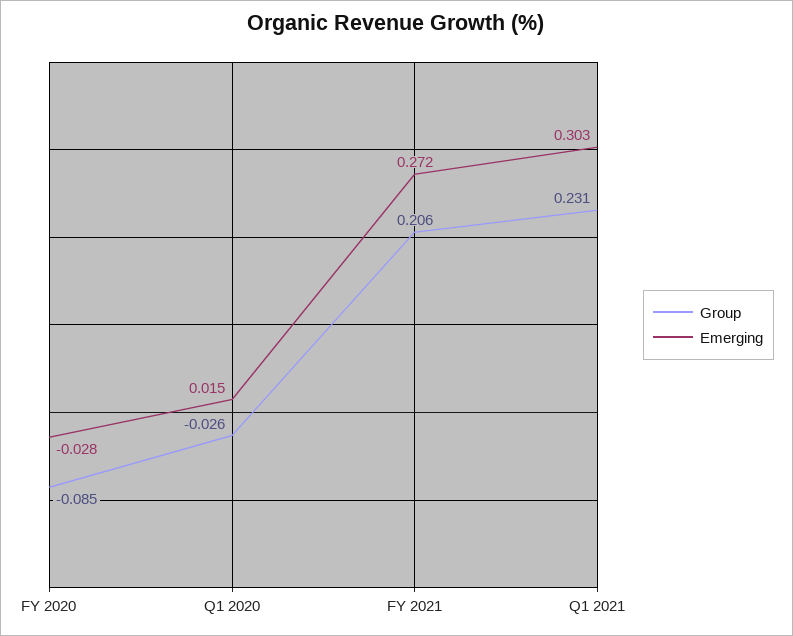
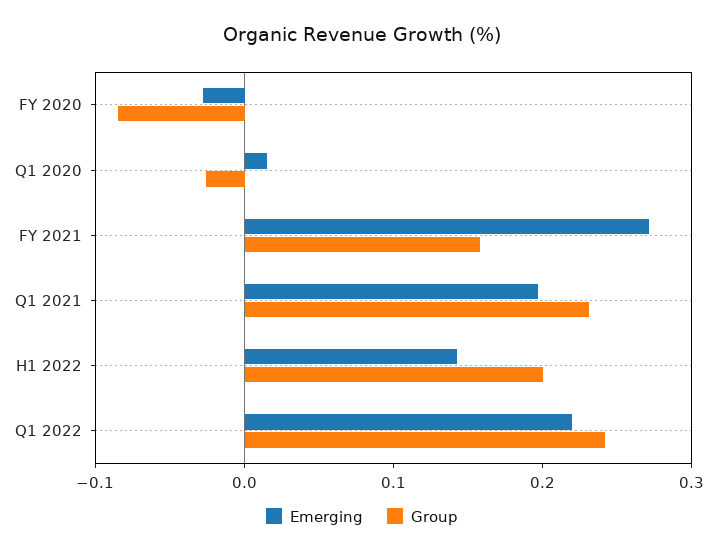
Group, FY 2021: 0.206 -> 0.16
Emerging, Q1 2021: 0.303 -> 0.2
Emerging, H1 2022: none -> 0.14
Group, H1 2022: none -> 0.2
Emerging, Q1 2022: none -> 0.22
Group, Q1 2022: none -> 0.24

